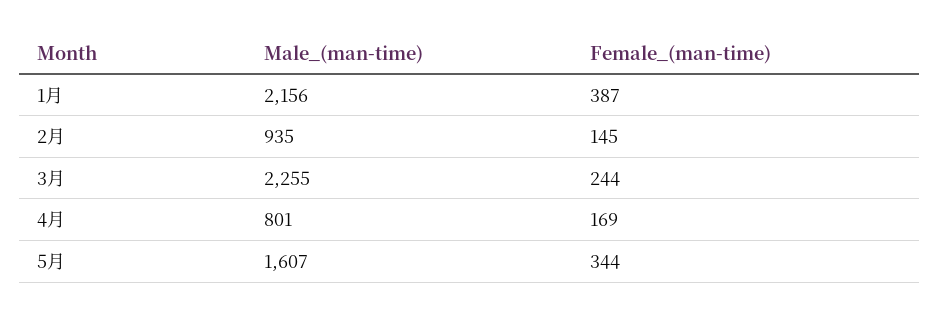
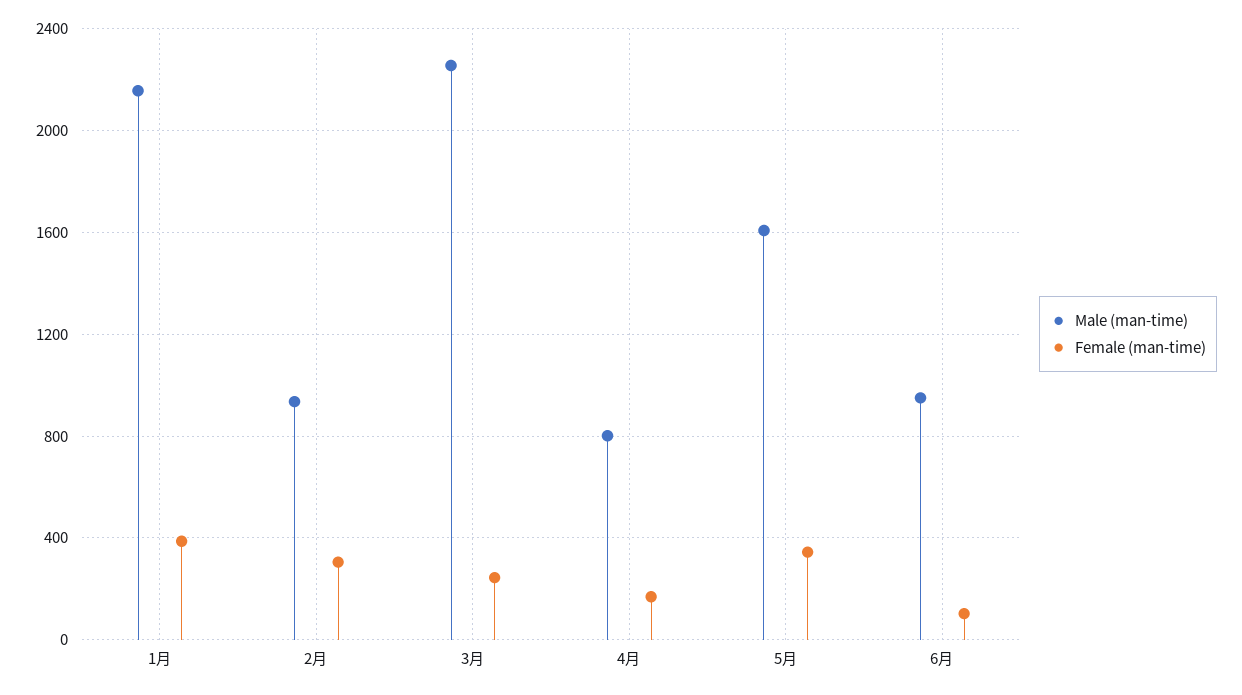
Female_(man-time), 2月: 145 -> 300
Male_(man-time), 6月: none -> 950
Female_(man-time), 6月: none -> 100

